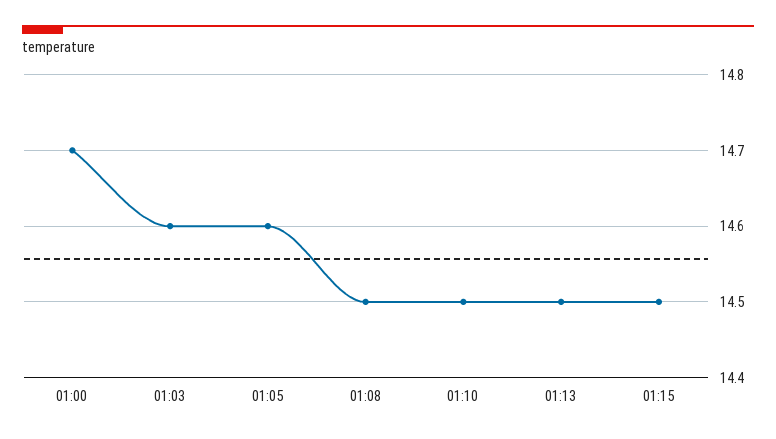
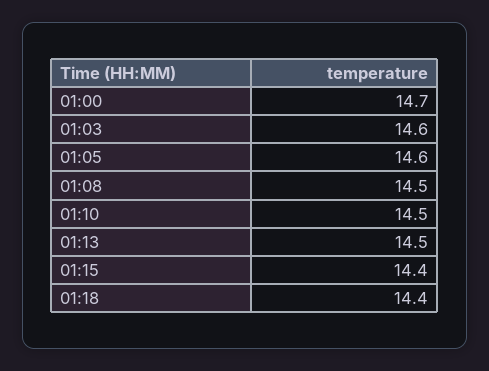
01:15: 14.5 -> 14.4
01:18: none -> 14.4

